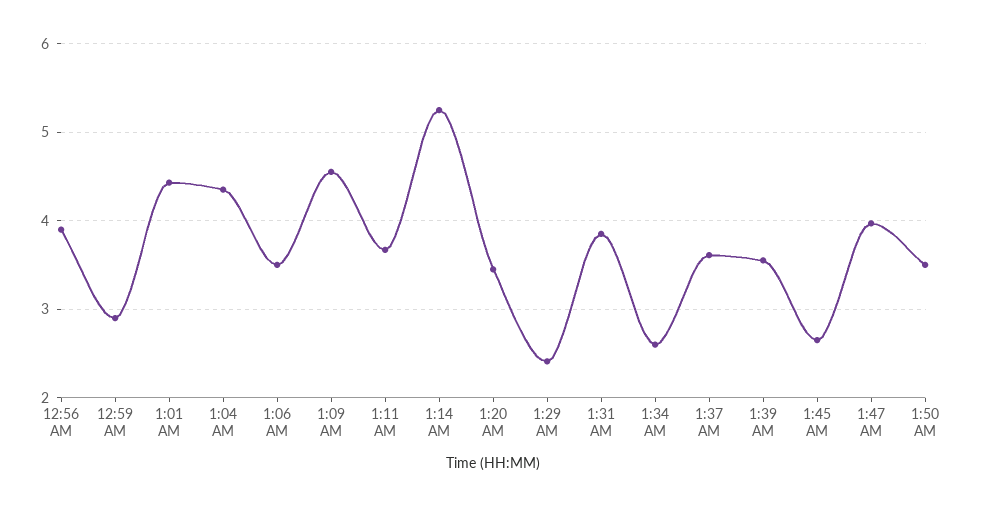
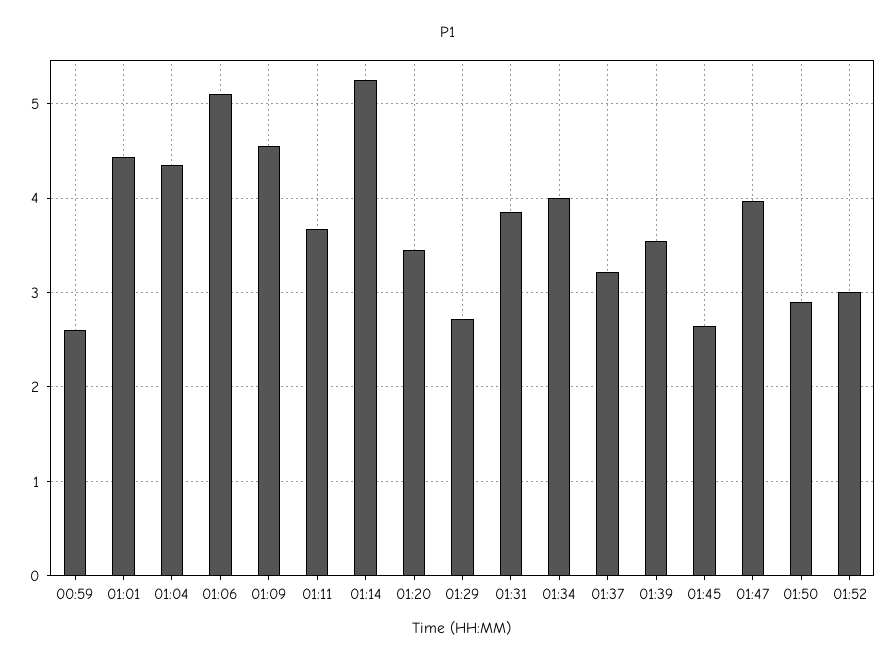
12:56 AM: 3.9 -> none
12:59 AM: 2.9 -> 2.6
1:06 AM: 3.5 -> 5.1
1:29 AM: 2.4 -> 2.7
1:34 AM: 2.6 -> 4
1:37 AM: 3.6 -> 3.2
1:50 AM: 3.5 -> 2.9
01:52: none -> 3

